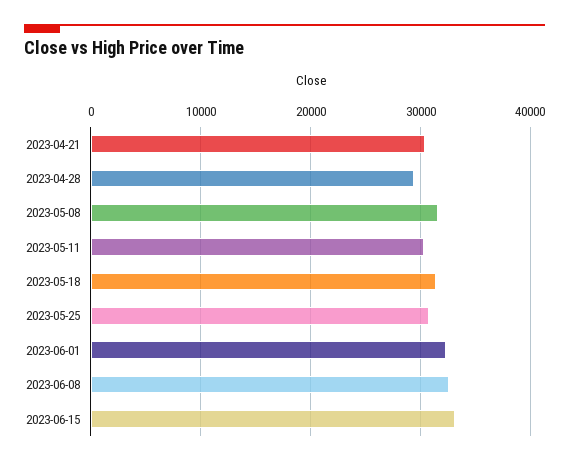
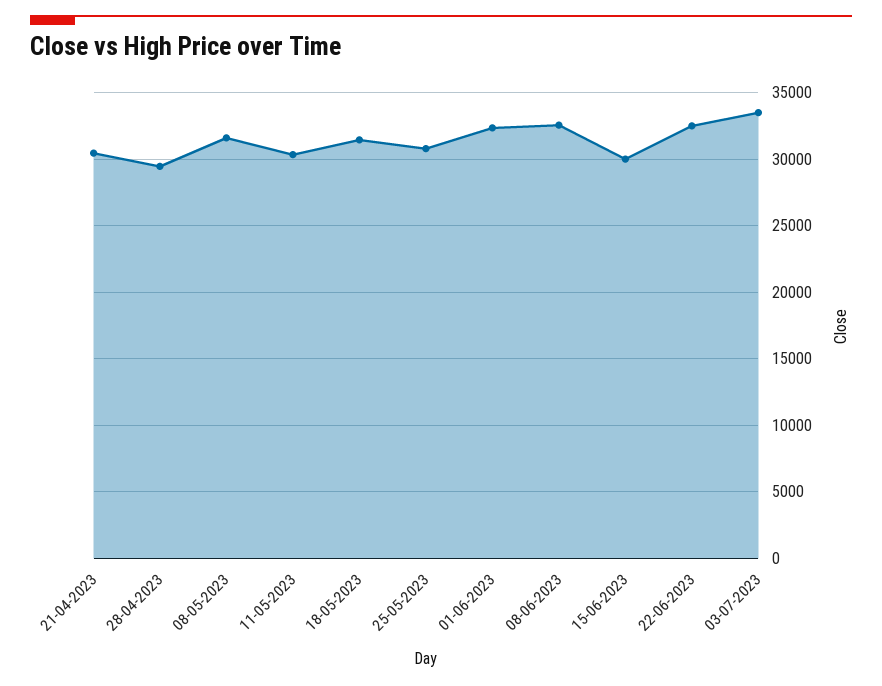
2023-06-15: 33000 -> 30000
22-06-2023: none -> 32500
03-07-2023: none -> 33500

